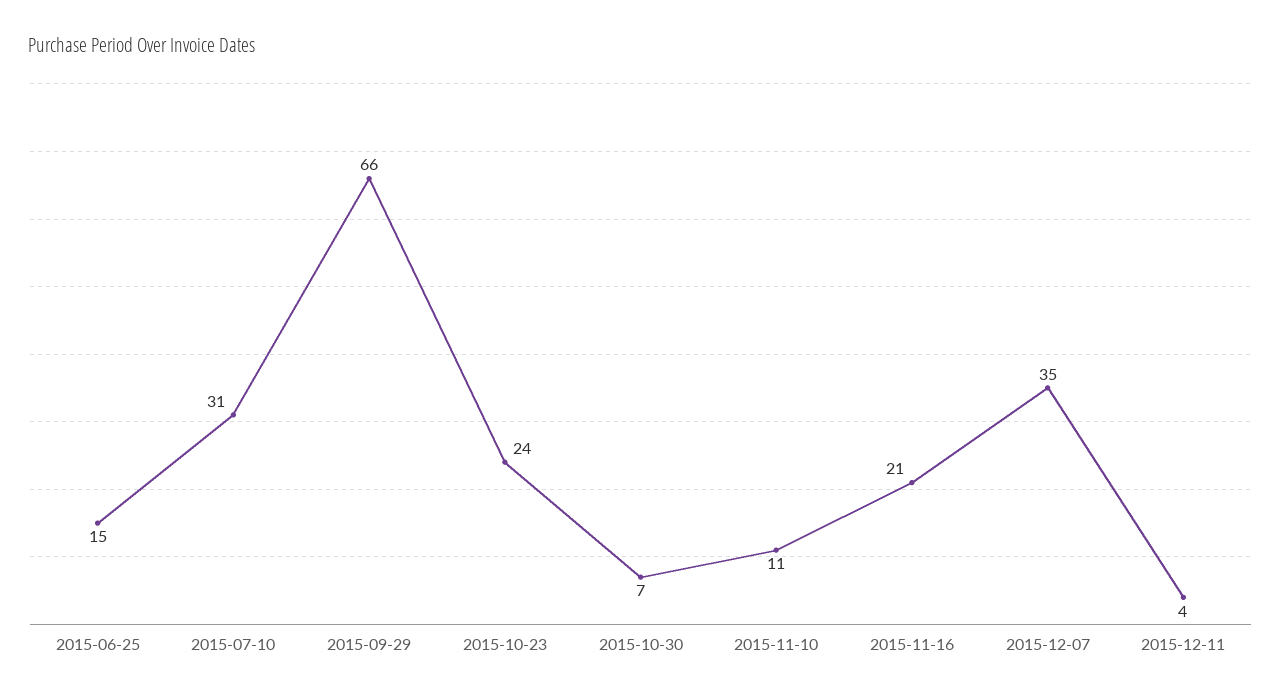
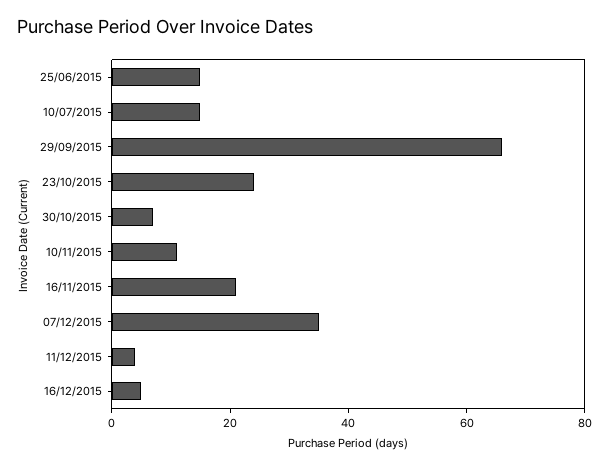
2015-07-10: 31 -> 15
16/12/2015: none -> 5

